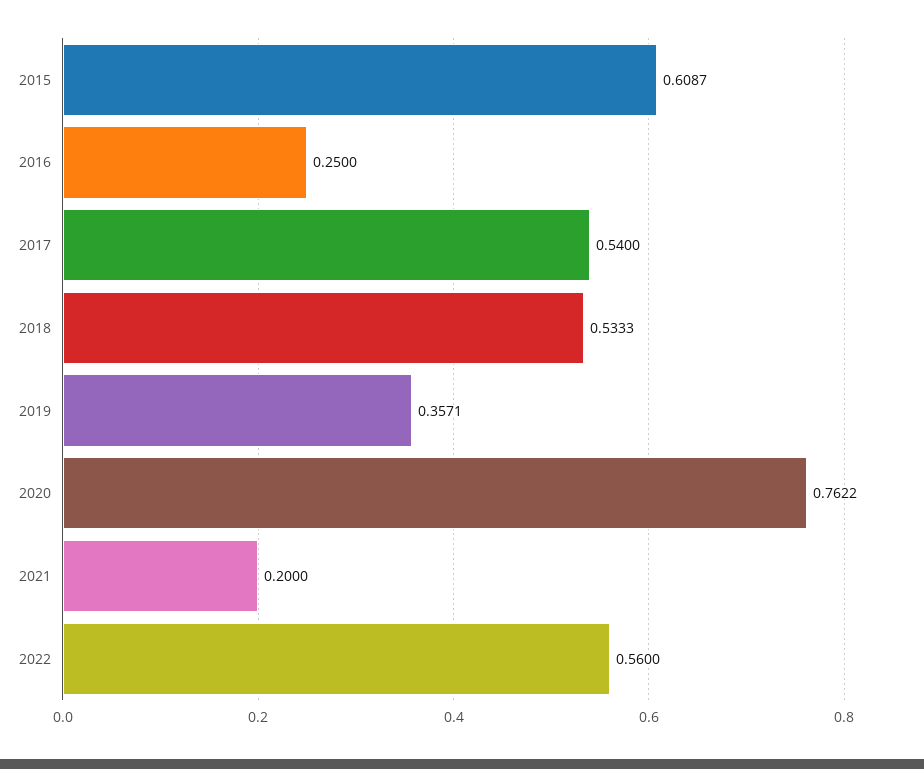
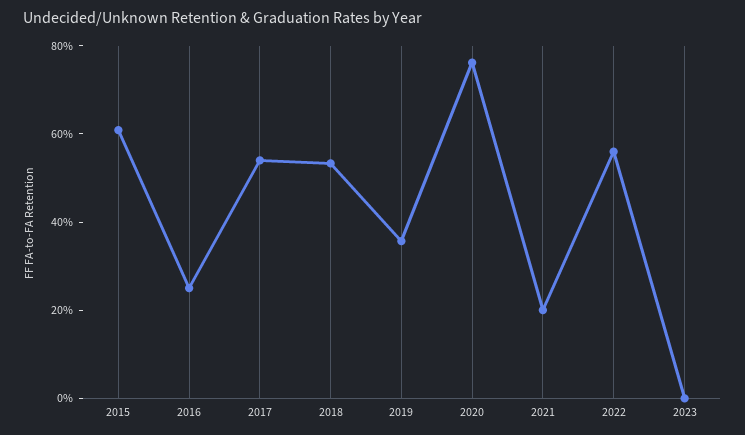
2023: none -> 0

